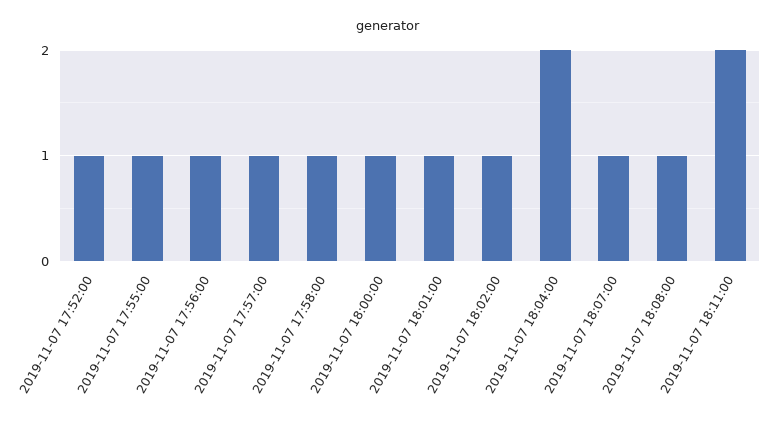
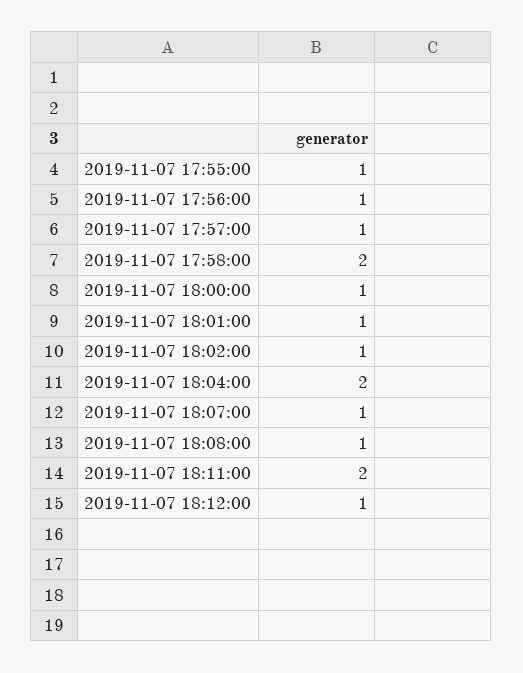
2019-11-07 17:52:00: 1 -> none
2019-11-07 17:58:00: 1 -> 2
2019-11-07 18:12:00: none -> 1

